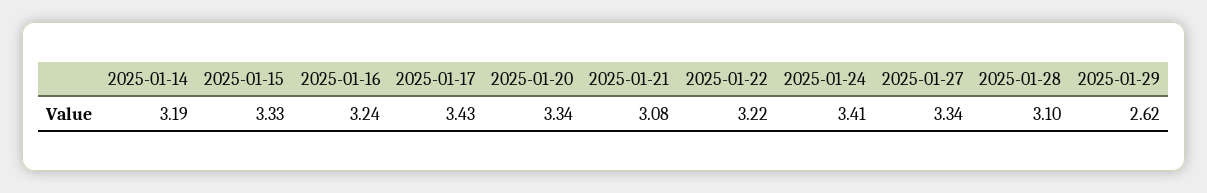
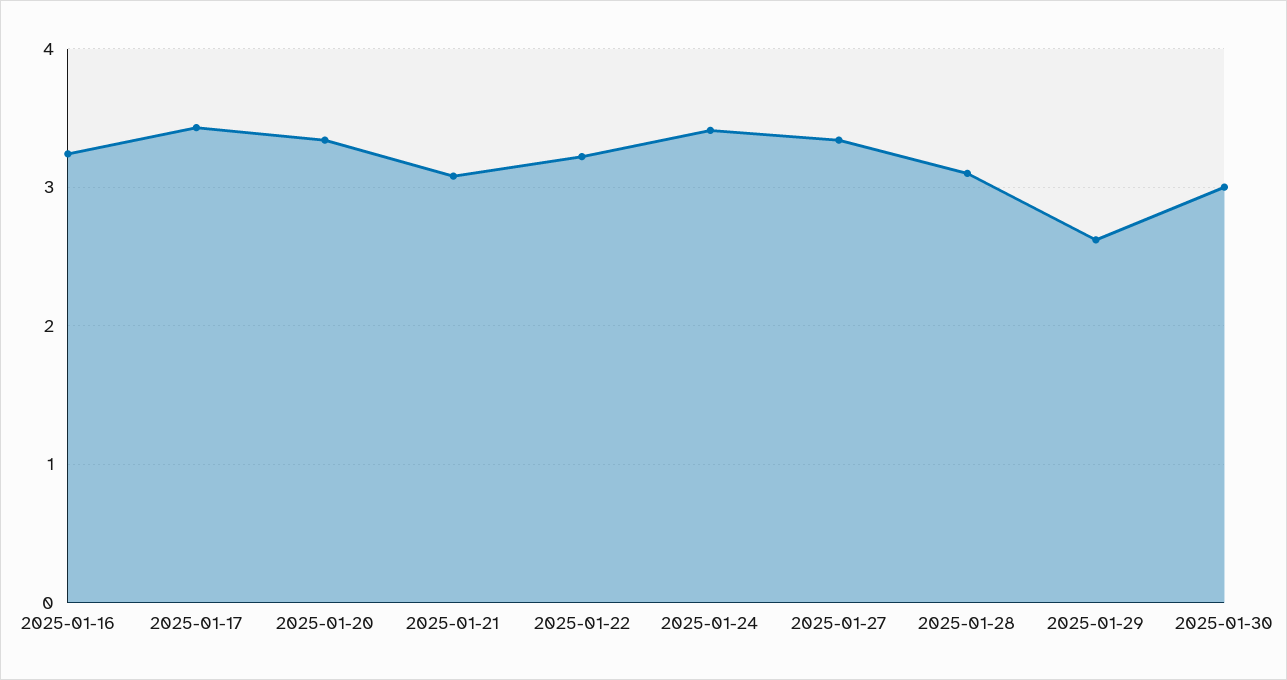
2025-01-14: 3.19 -> none
2025-01-15: 3.33 -> none
2025-01-30: none -> 3

